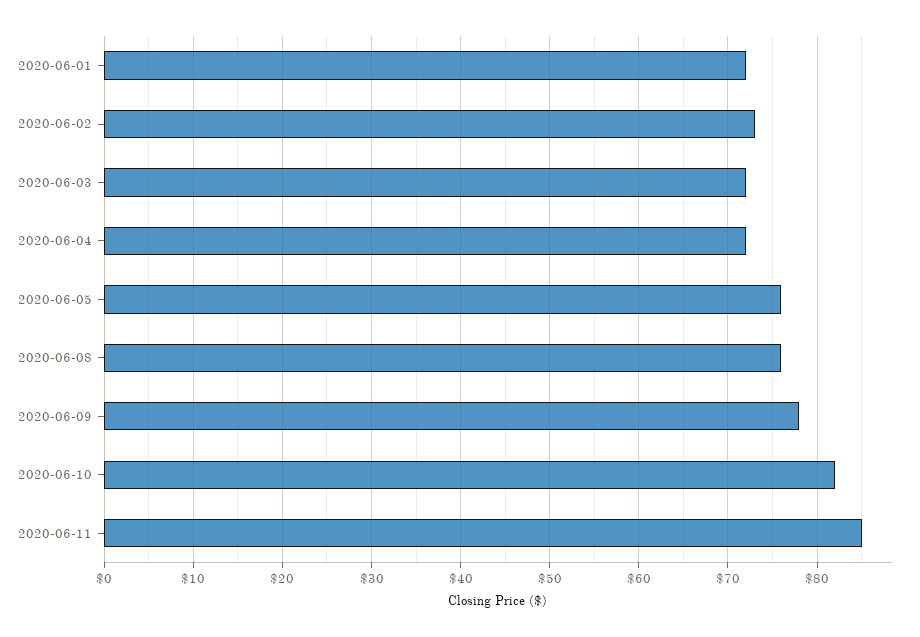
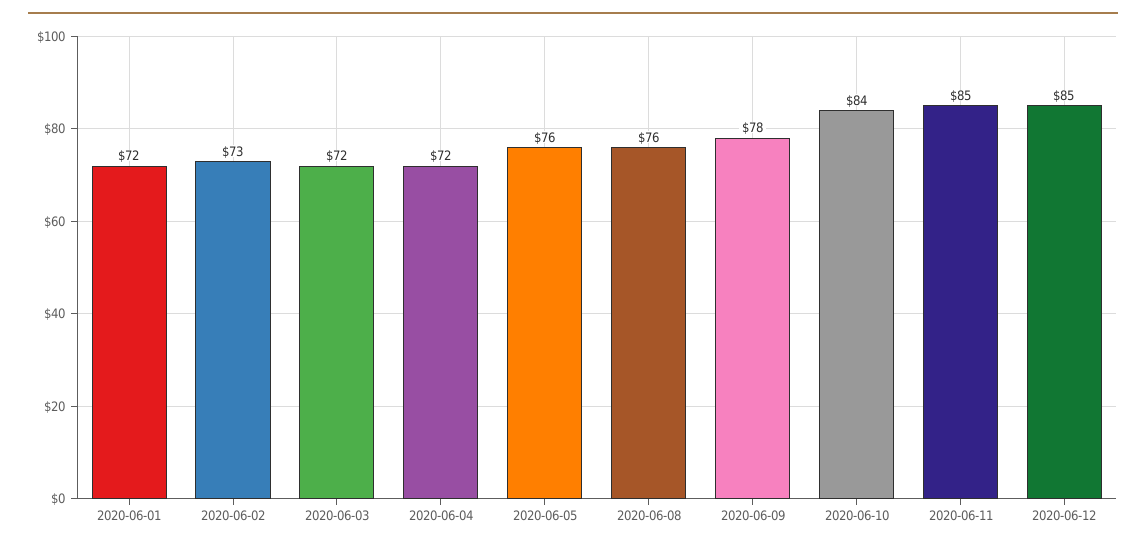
2020-06-10: 82 -> 84
2020-06-12: none -> 85

